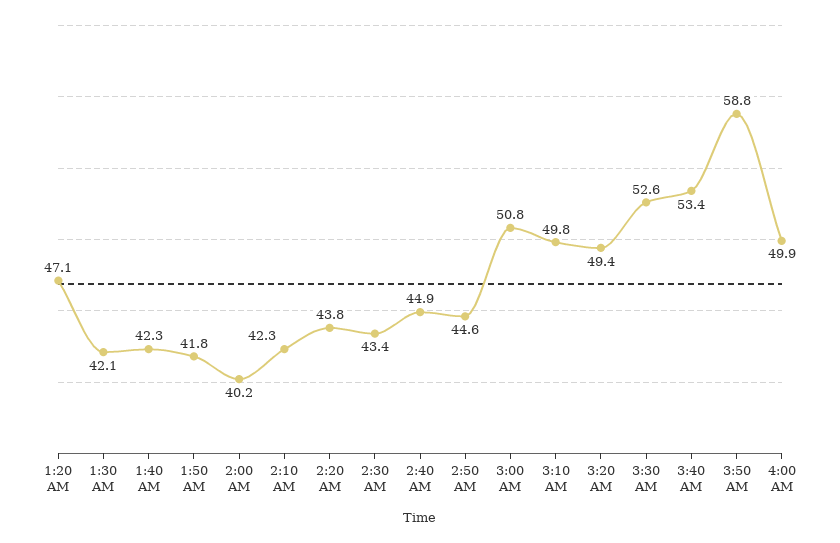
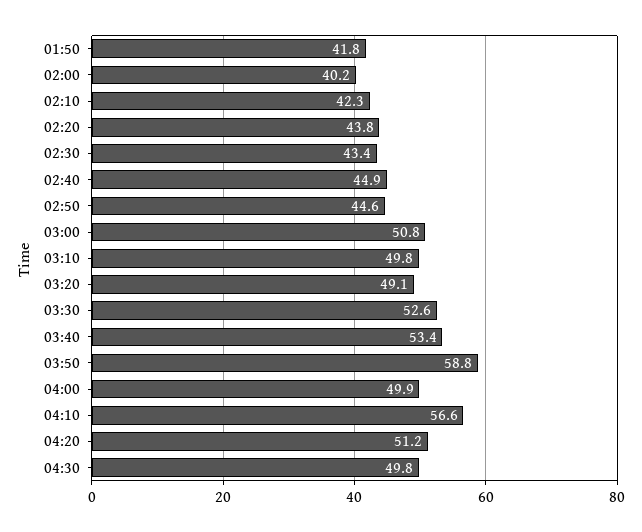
1:20 AM: 47.1 -> none
1:30 AM: 42.1 -> none
1:40 AM: 42.3 -> none
3:20 AM: 49.4 -> 49.1
04:10: none -> 56.6
04:20: none -> 51.2
04:30: none -> 49.8

